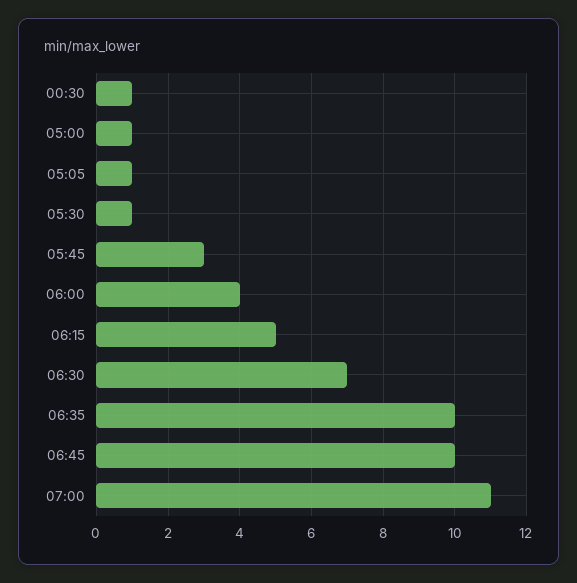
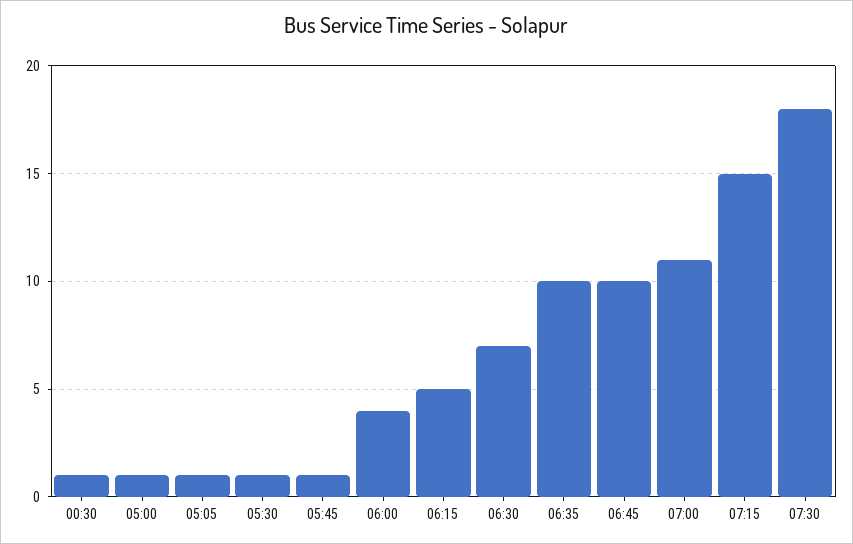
05:45: 3 -> 1
07:15: none -> 15
07:30: none -> 18

